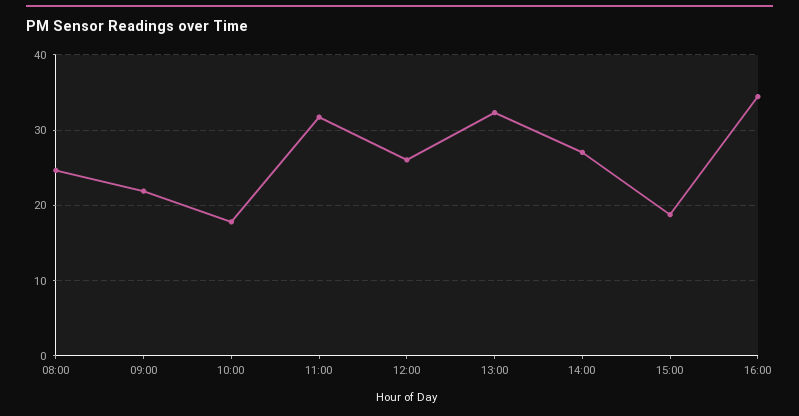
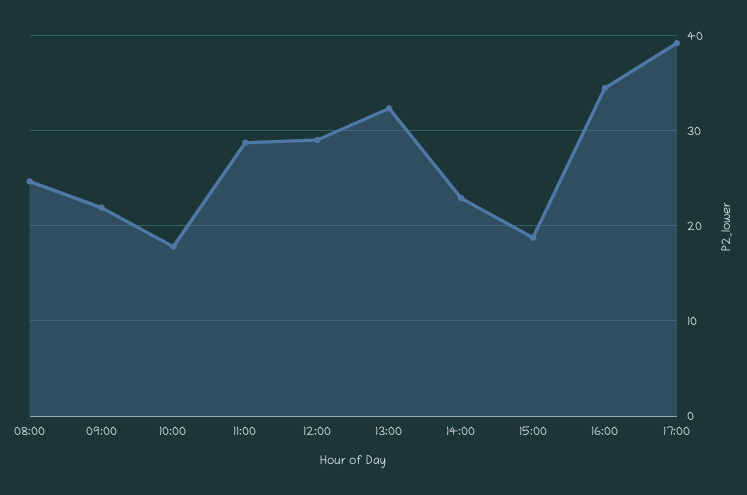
11:00: 32 -> 29
12:00: 26 -> 29
14:00: 27 -> 23
17:00: none -> 39

